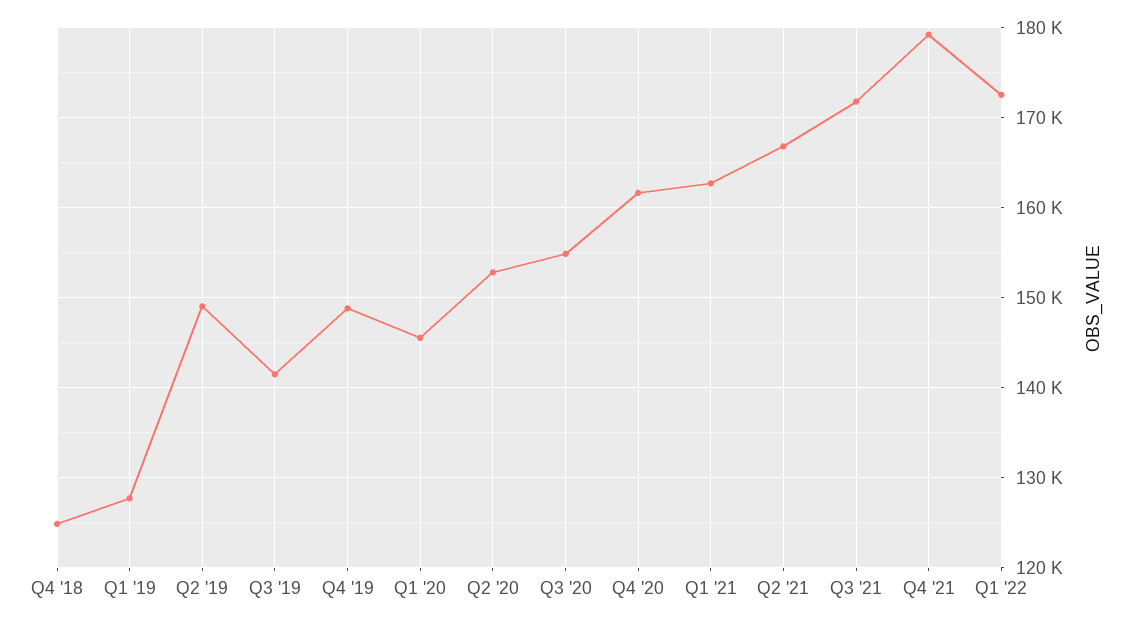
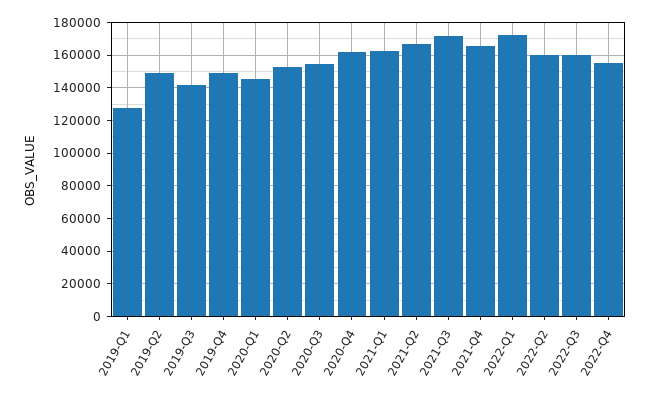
Q4 '18: 125000 -> none
Q4 '21: 179000 -> 165000
2022-Q2: none -> 160000
2022-Q3: none -> 160000
2022-Q4: none -> 155000

